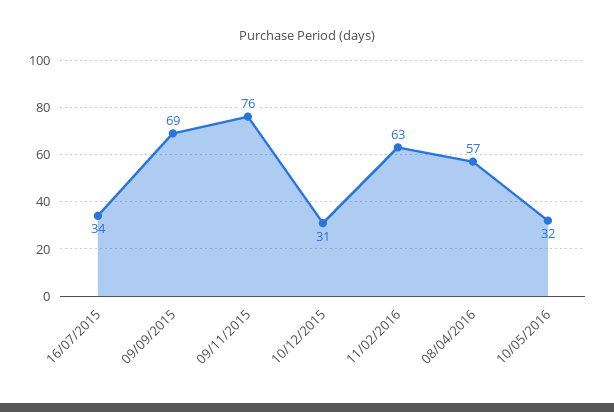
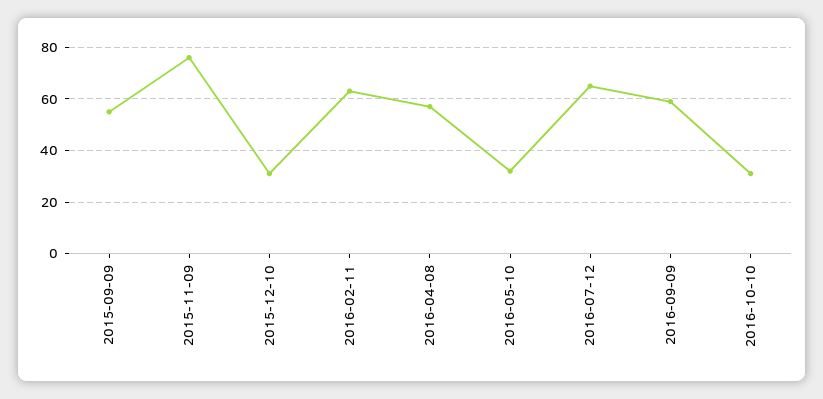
16/07/2015: 34 -> none
09/09/2015: 69 -> 55
2016-07-12: none -> 65
2016-09-09: none -> 60
2016-10-10: none -> 30

